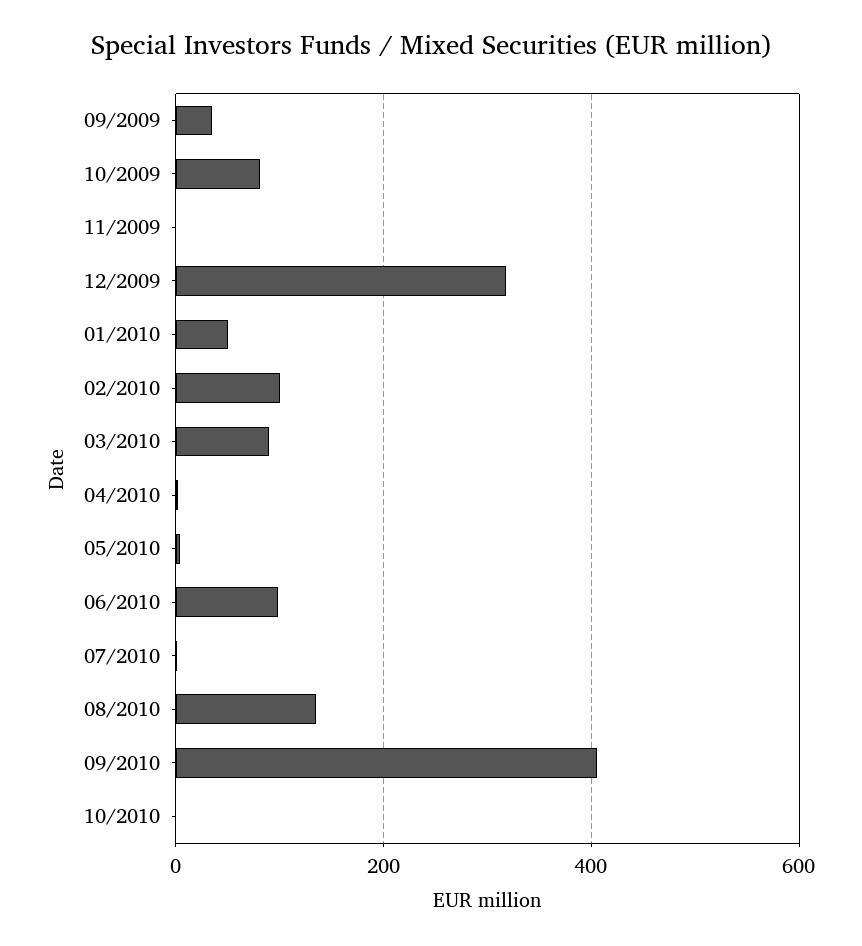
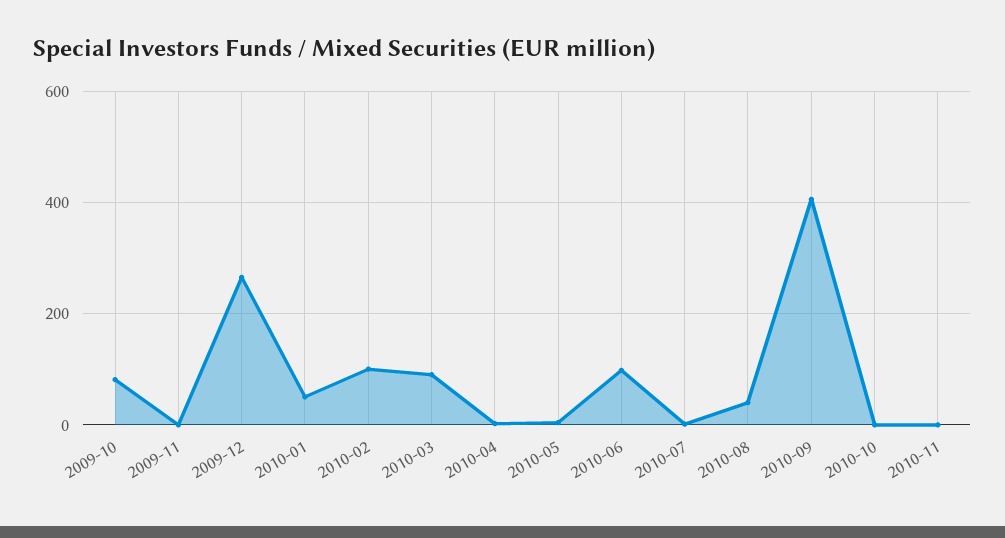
09/2009: 40 -> none
12/2009: 320 -> 260
08/2010: 140 -> 40
2010-11: none -> 0

